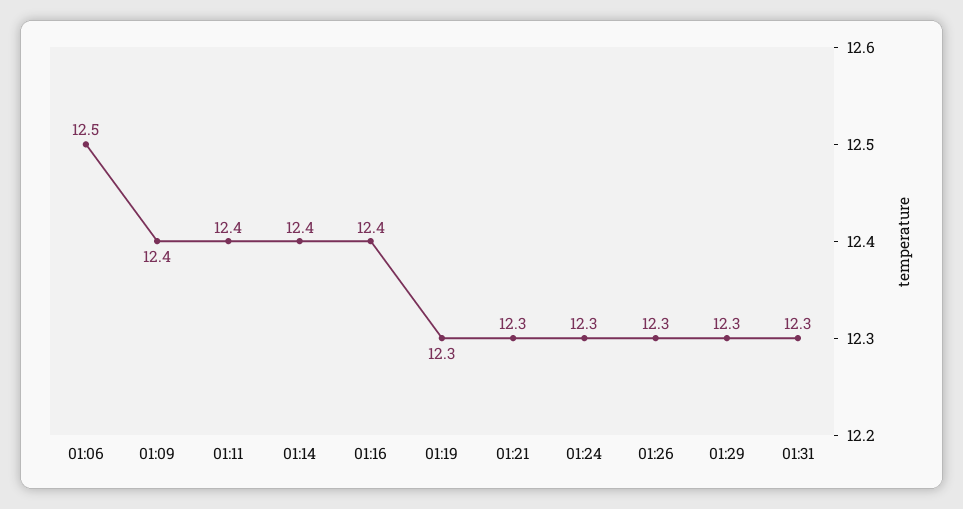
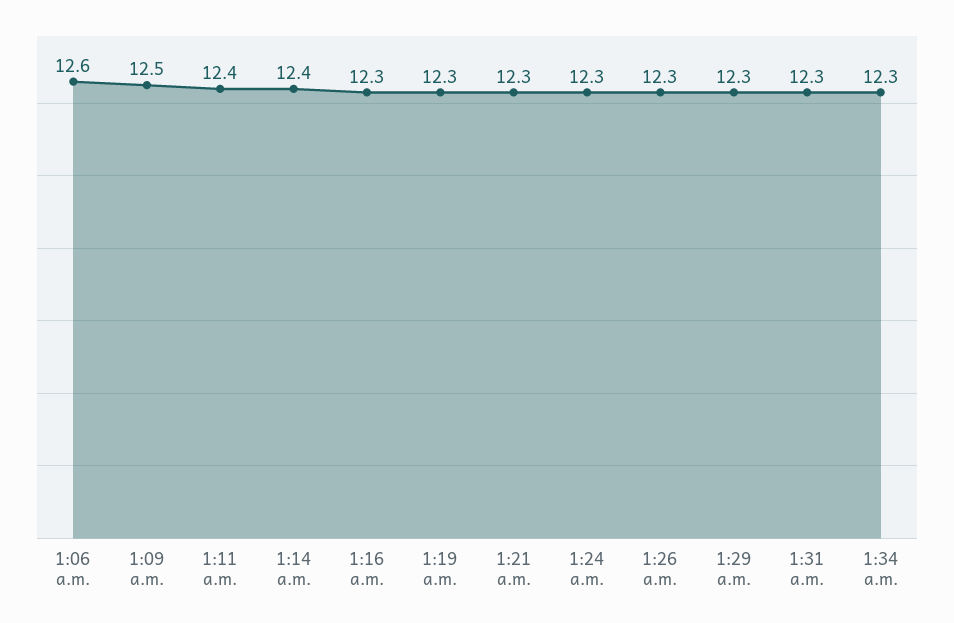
01:06: 12.5 -> 12.6
01:09: 12.4 -> 12.5
01:16: 12.4 -> 12.3
1:34 a.m.: none -> 12.3

